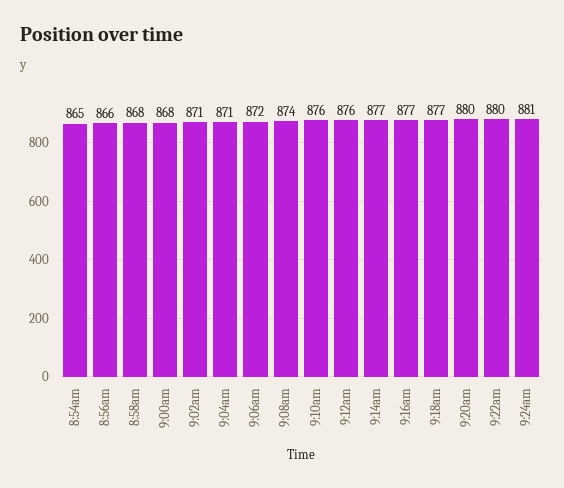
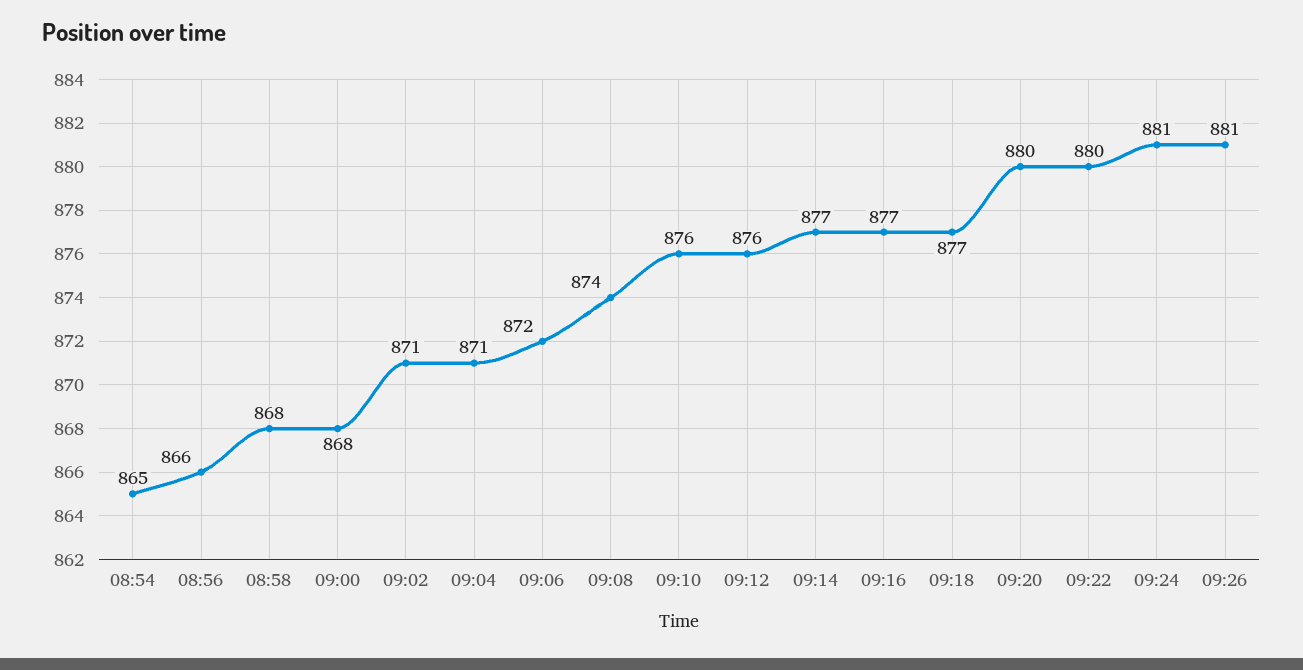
09:26: none -> 881

